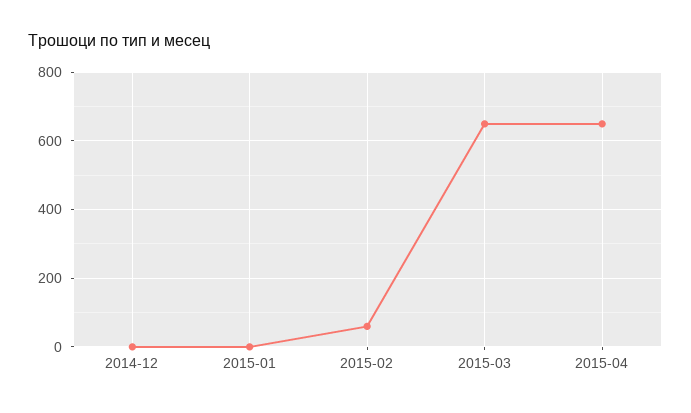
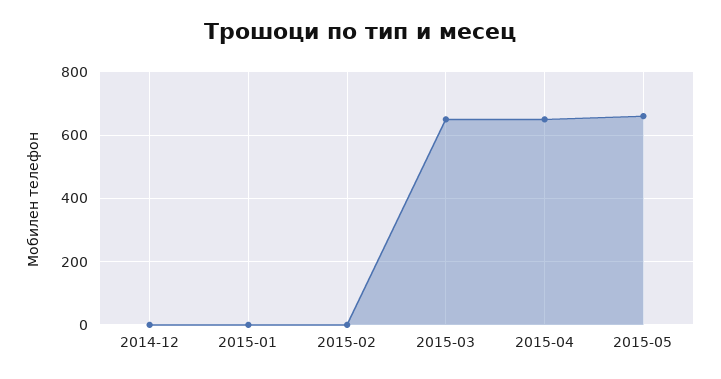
2015-02: 60 -> 0
2015-05: none -> 660

